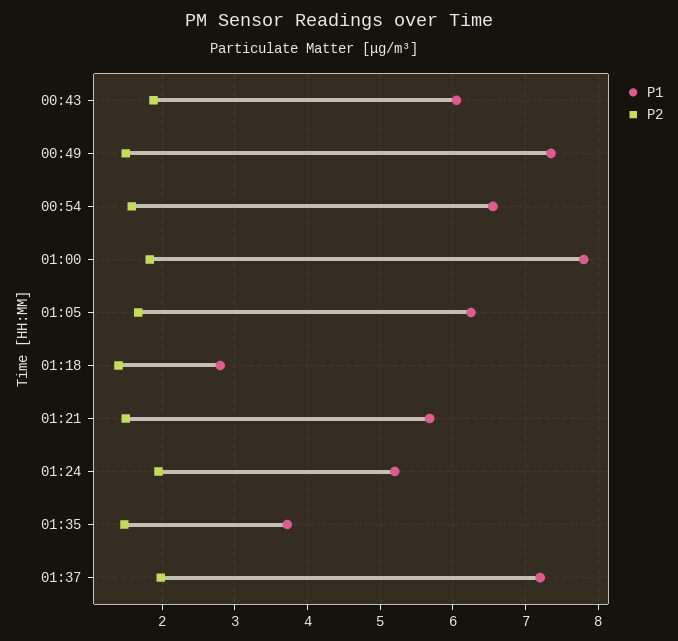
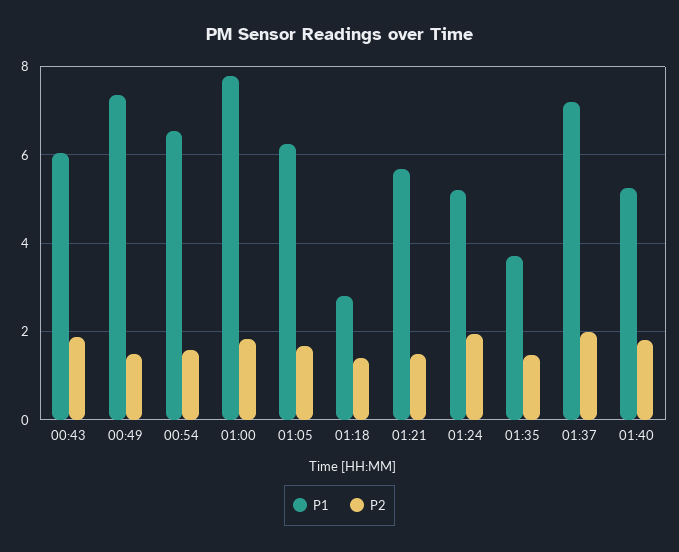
P1, 01:40: none -> 5.2
P2, 01:40: none -> 1.8

